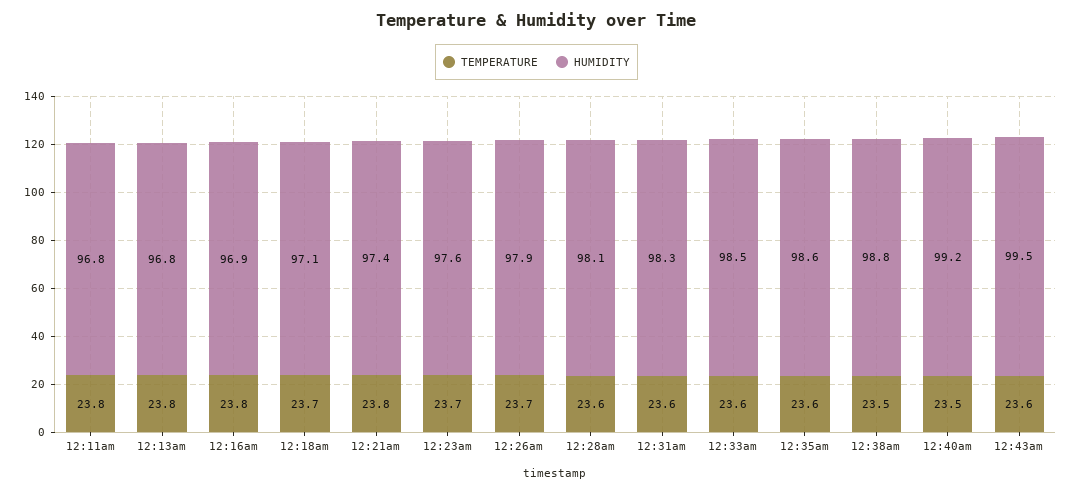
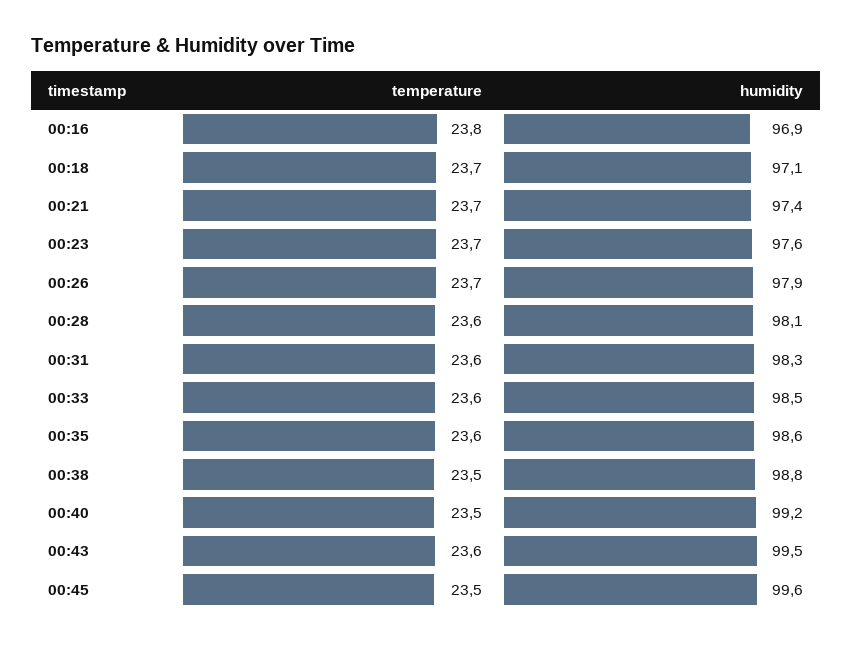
TEMPERATURE, 12:11am: 23.8 -> none
HUMIDITY, 12:11am: 96.8 -> none
TEMPERATURE, 12:13am: 23.8 -> none
HUMIDITY, 12:13am: 96.8 -> none
TEMPERATURE, 12:21am: 23.8 -> 23.7
TEMPERATURE, 00:45: none -> 23.5
HUMIDITY, 00:45: none -> 99.6

